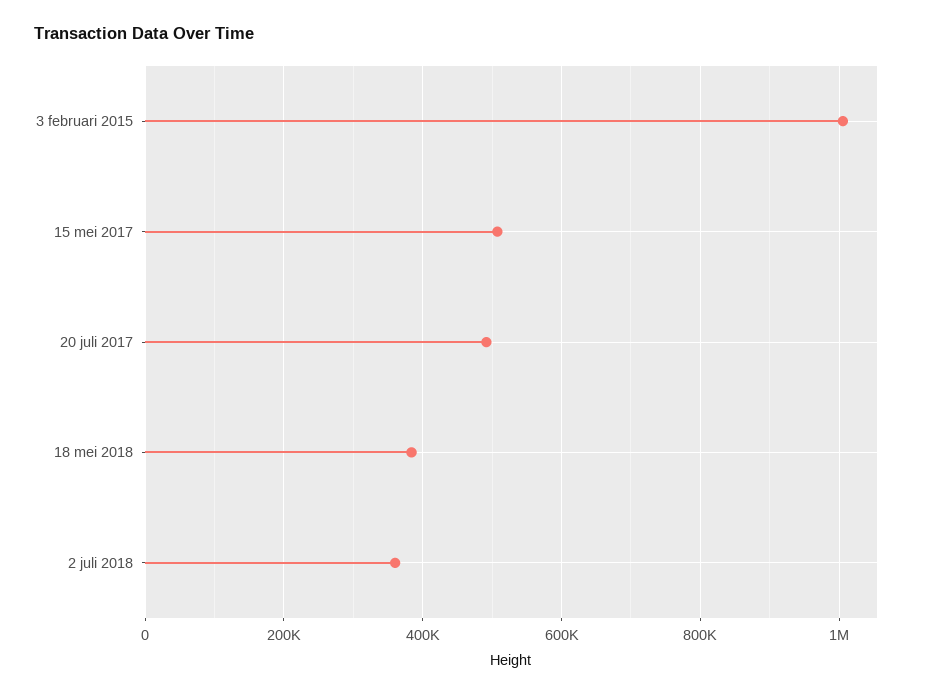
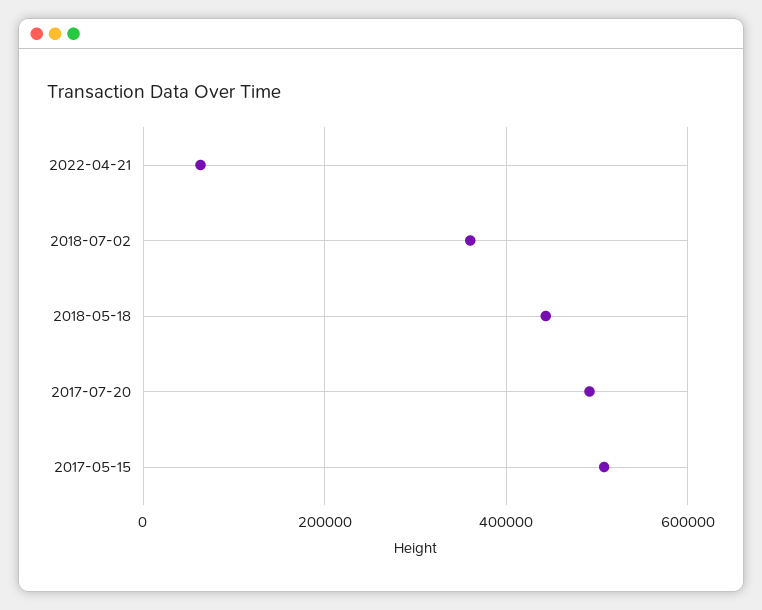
3 februari 2015: 1000000 -> none
18 mei 2018: 380000 -> 440000
2022-04-21: none -> 60000

